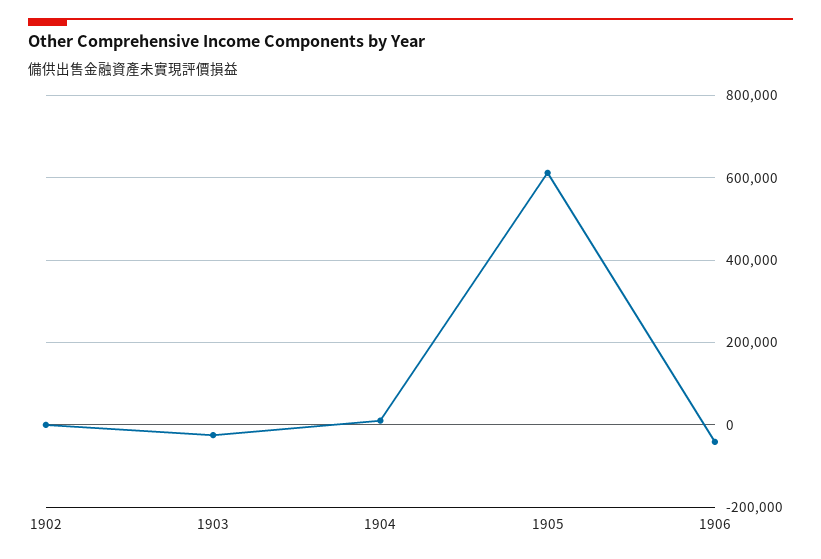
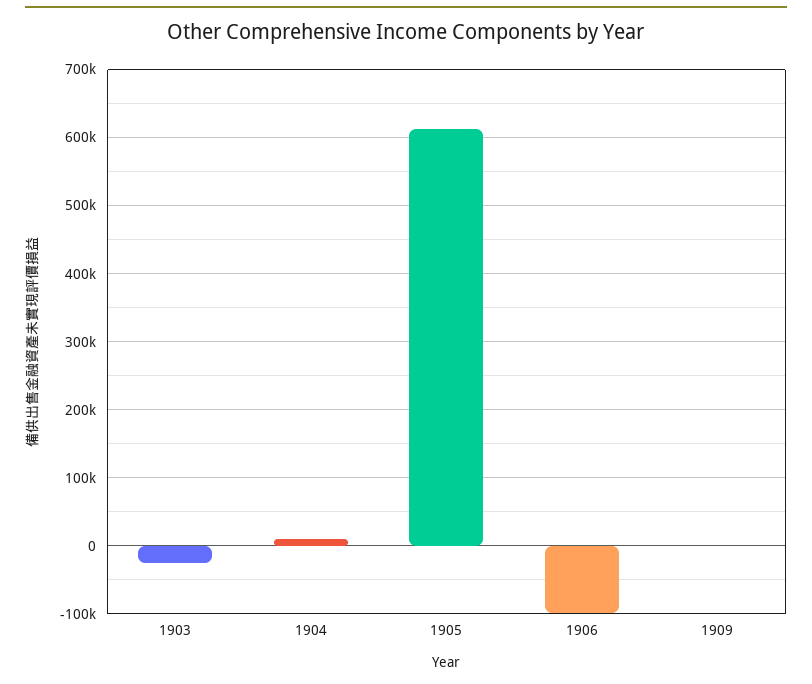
1902: 0 -> none
1906: -40000 -> -100000
1909: none -> 0

